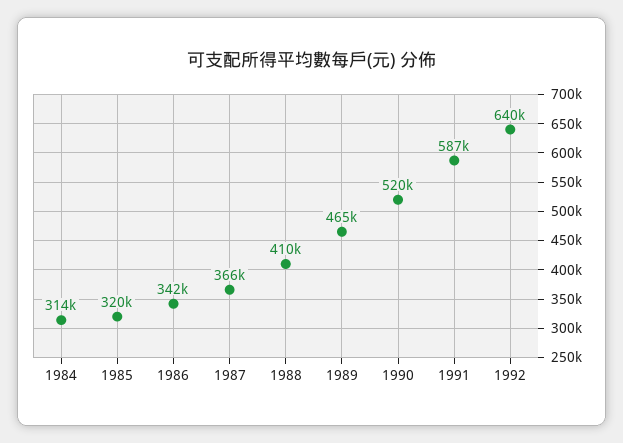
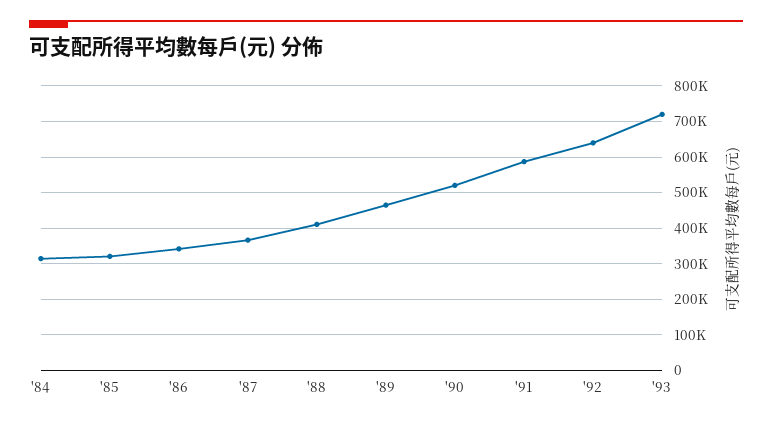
'93: none -> 720000

